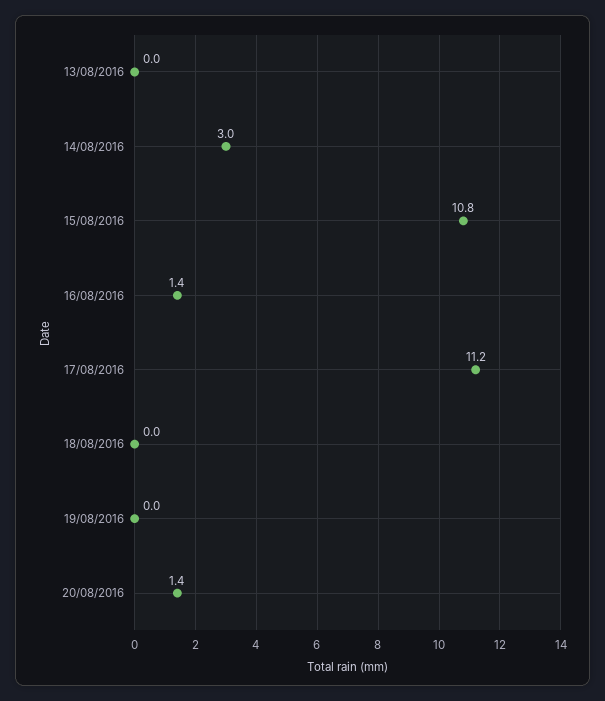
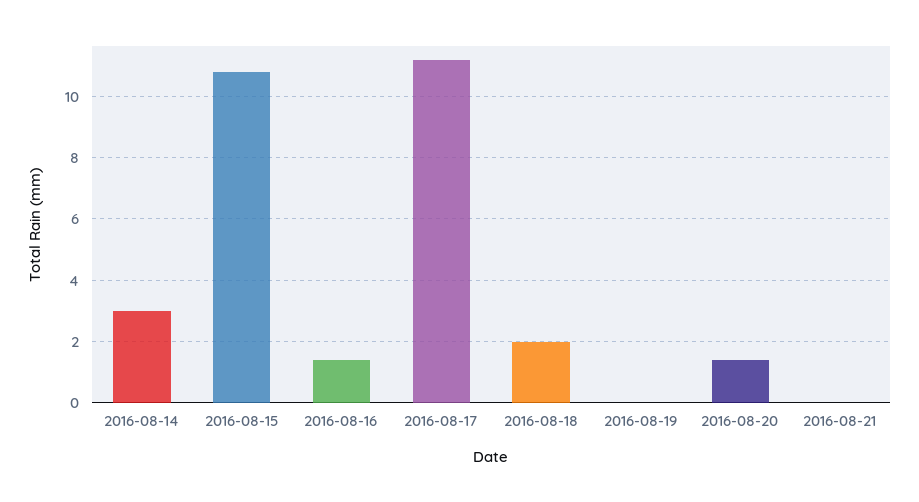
13/08/2016: 0 -> none
18/08/2016: 0 -> 2
2016-08-21: none -> 0

